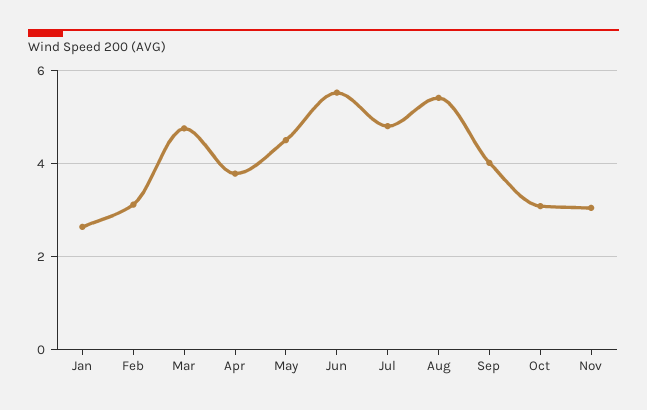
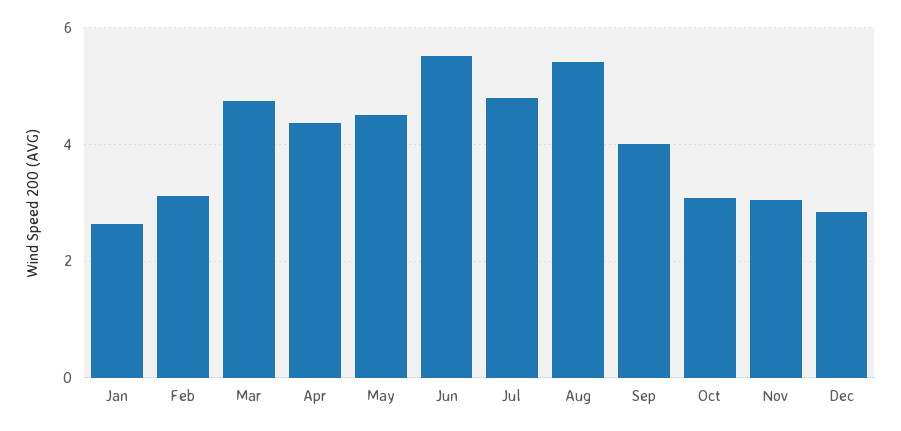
Apr: 3.8 -> 4.4
Dec: none -> 2.8

